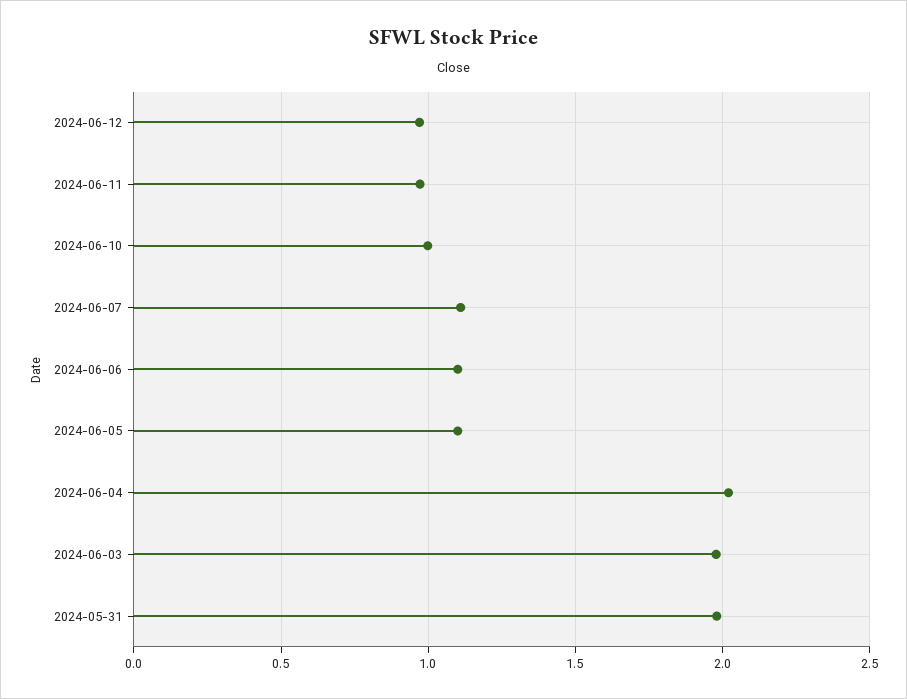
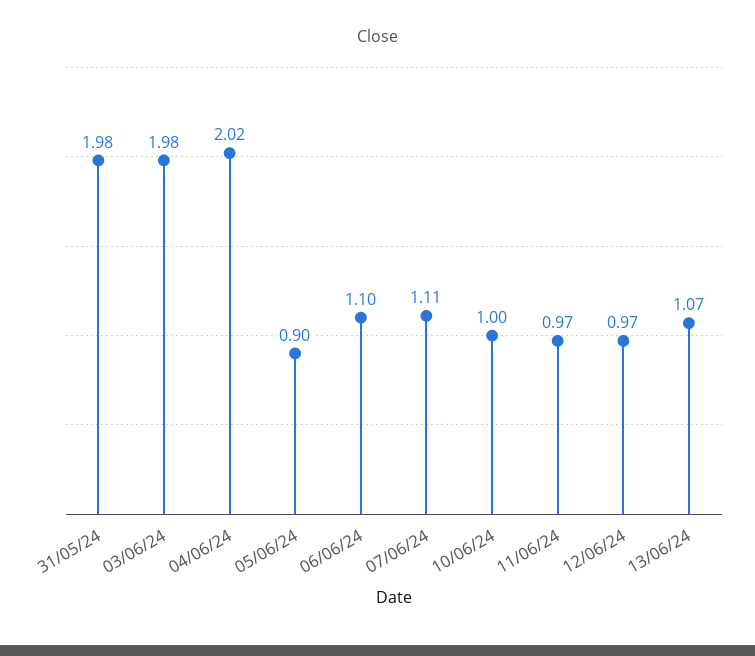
2024-06-05: 1.1 -> 0.9
13/06/24: none -> 1.07

